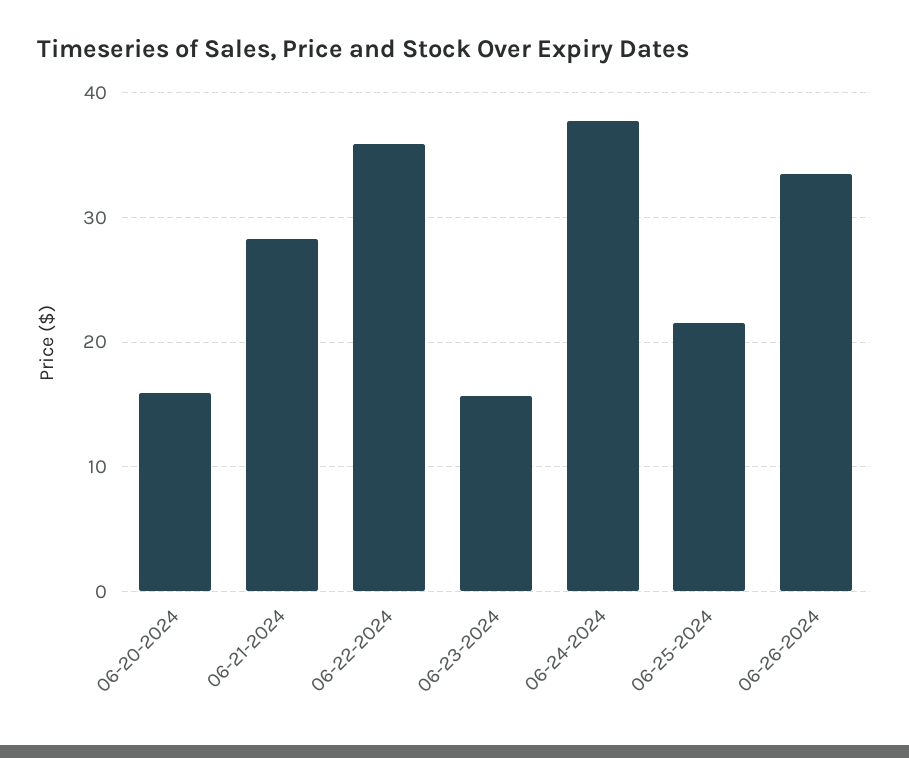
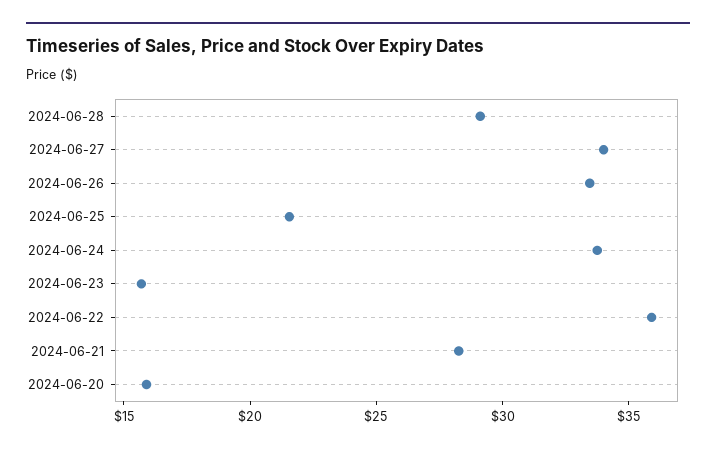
06-24-2024: 38 -> 34
2024-06-28: none -> 29
2024-06-27: none -> 34

